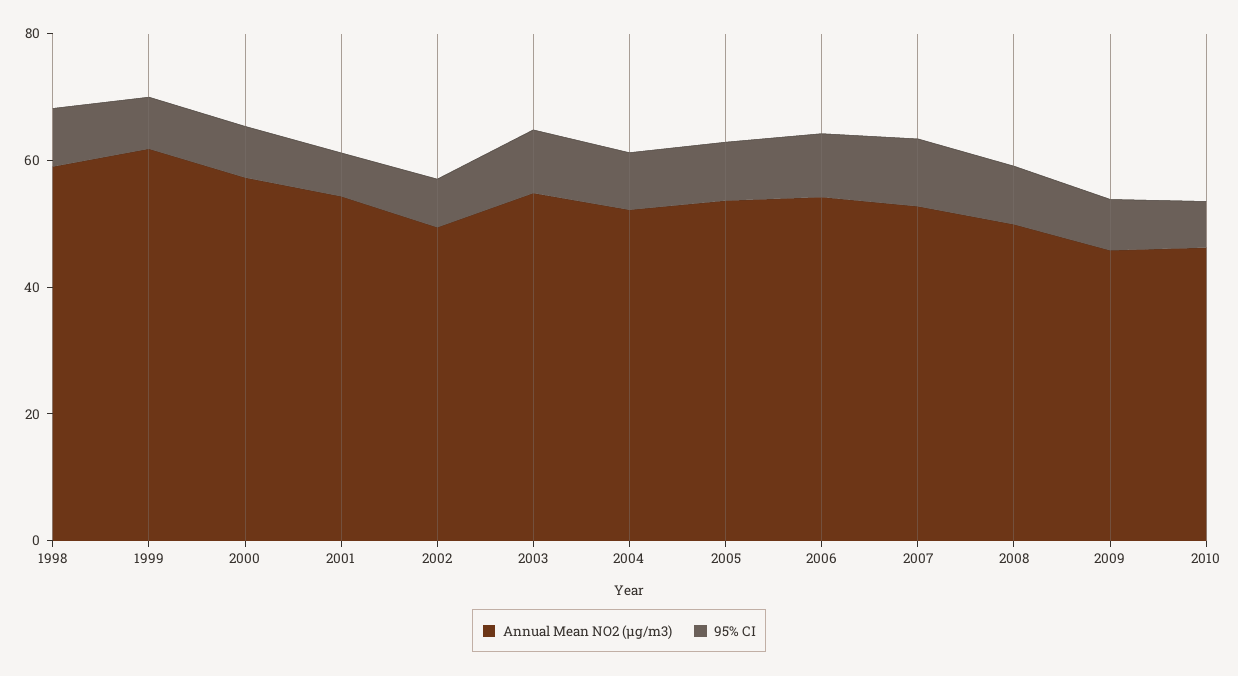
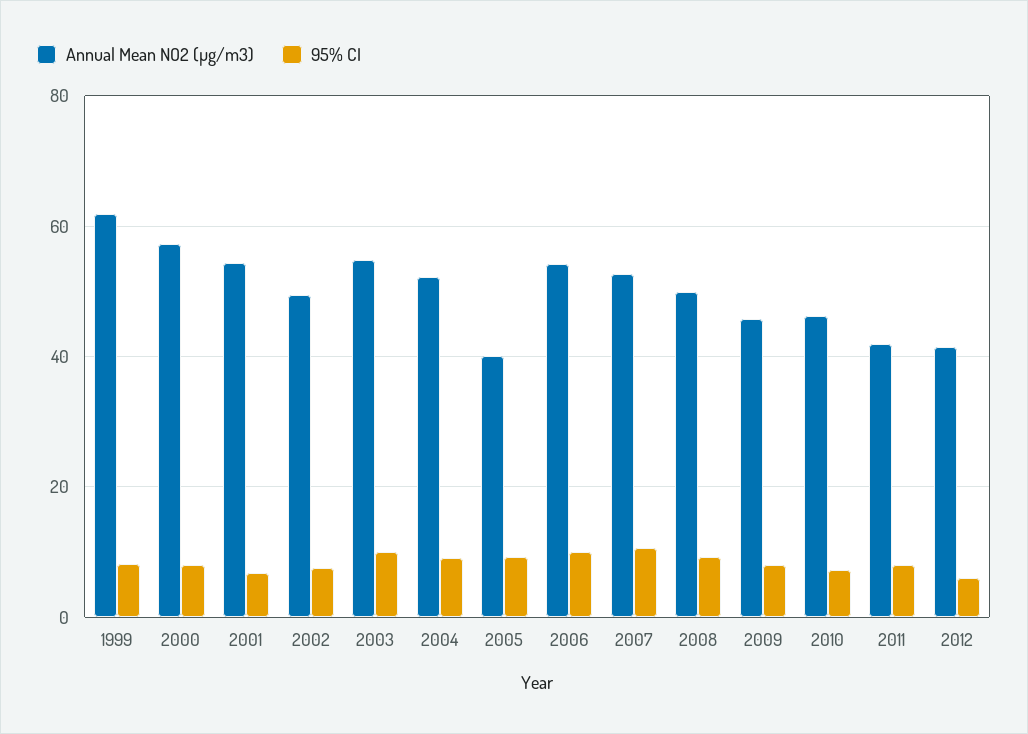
Annual Mean NO2 (µg/m3), 1998: 60 -> none
95% CI, 1998: 10 -> none
Annual Mean NO2 (µg/m3), 2005: 55 -> 40
Annual Mean NO2 (µg/m3), 2011: none -> 42
95% CI, 2011: none -> 8
Annual Mean NO2 (µg/m3), 2012: none -> 42
95% CI, 2012: none -> 6

